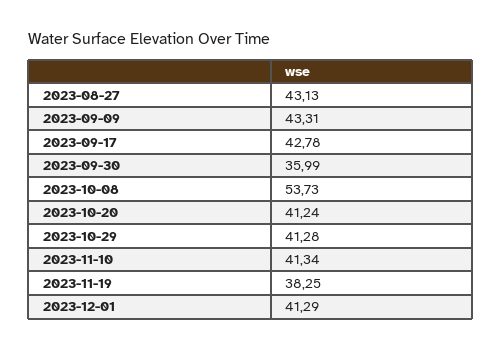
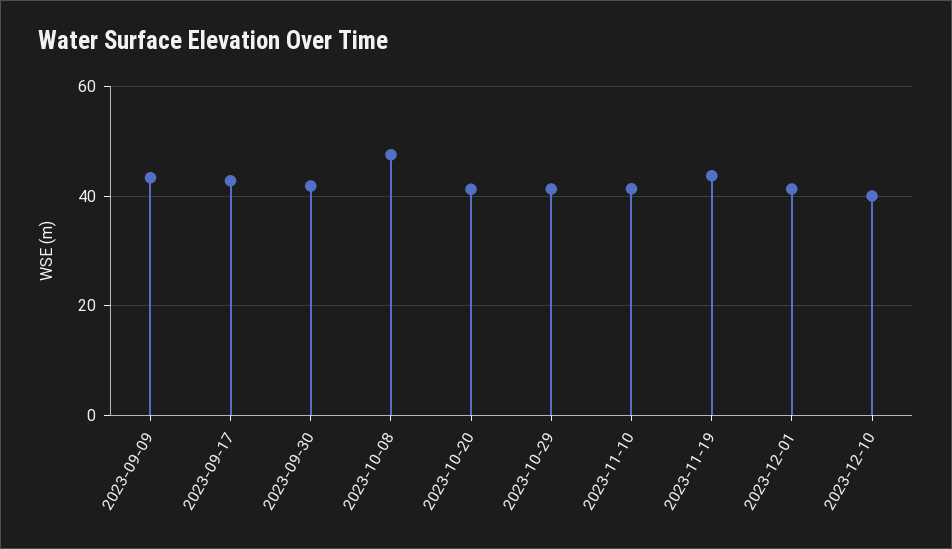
2023-08-27: 43.13 -> none
2023-09-30: 35.99 -> 42
2023-10-08: 53.73 -> 48
2023-11-19: 38.25 -> 44
2023-12-10: none -> 40

